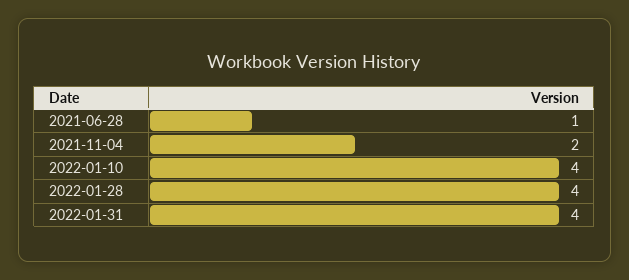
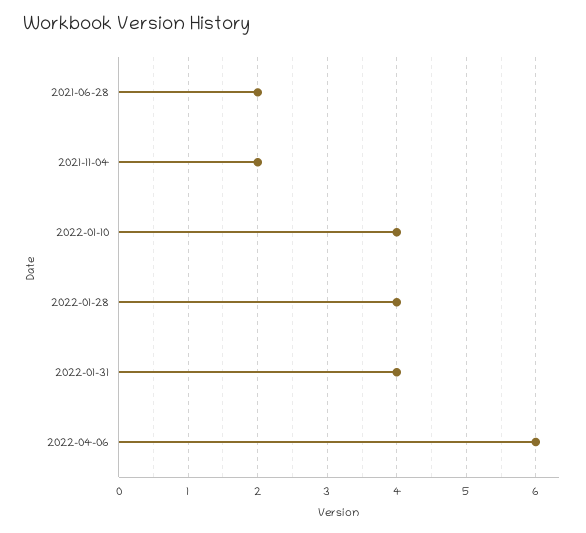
2021-06-28: 1 -> 2
2022-04-06: none -> 6

